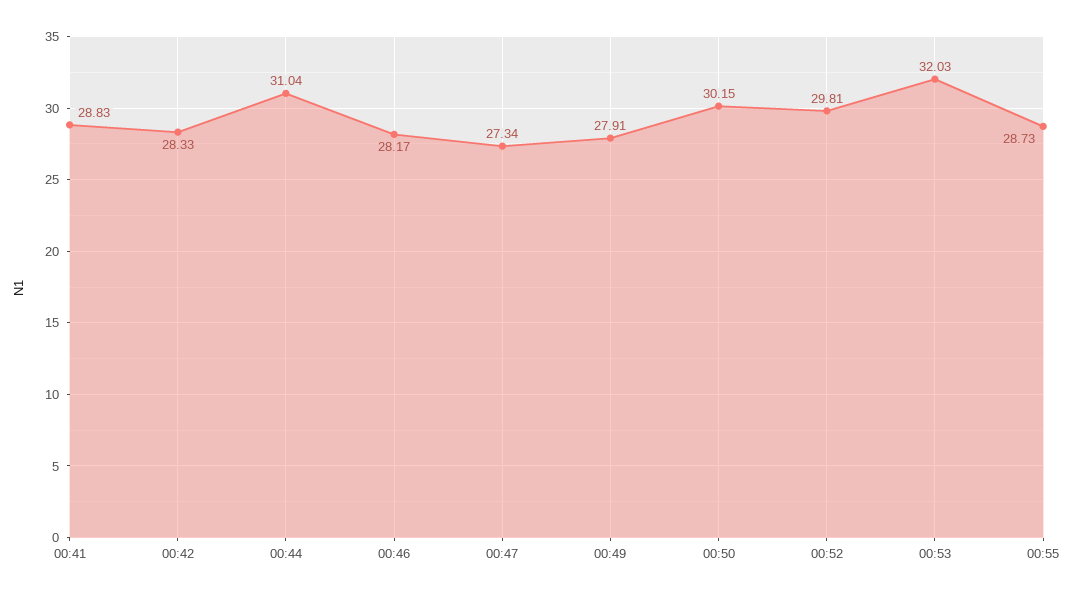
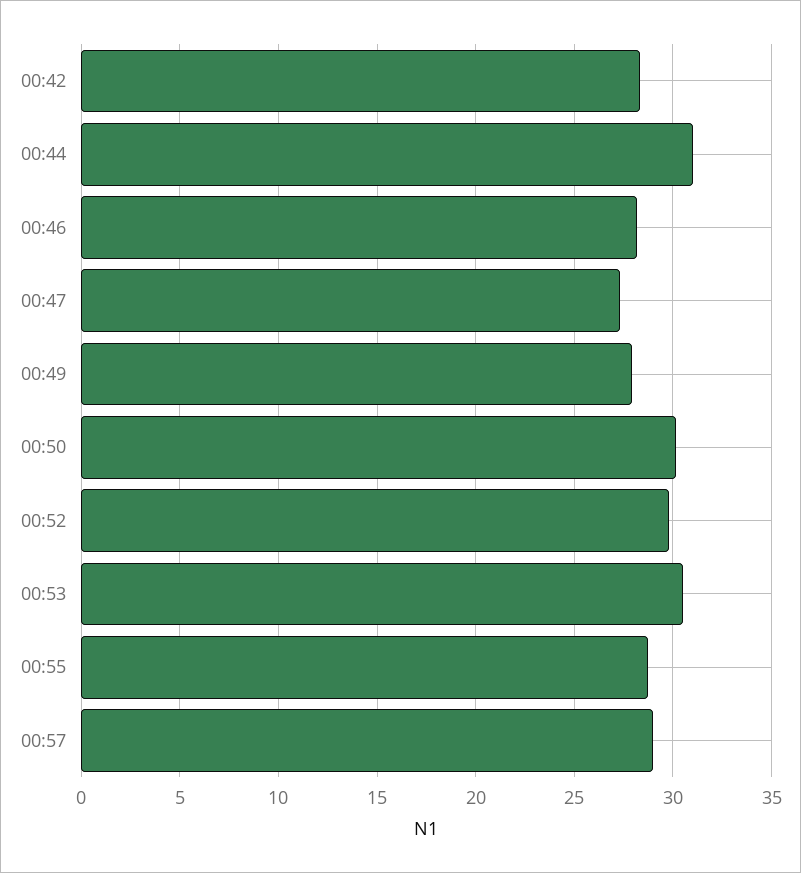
00:41: 28.83 -> none
00:53: 32.03 -> 30.5
00:57: none -> 29

